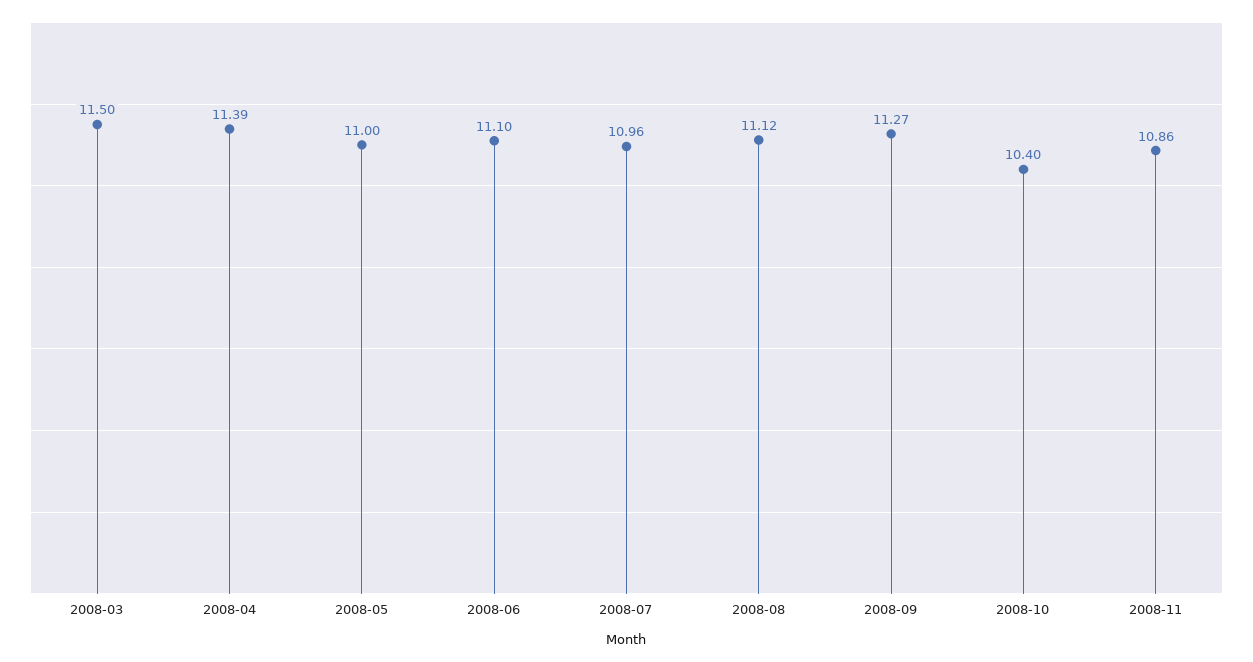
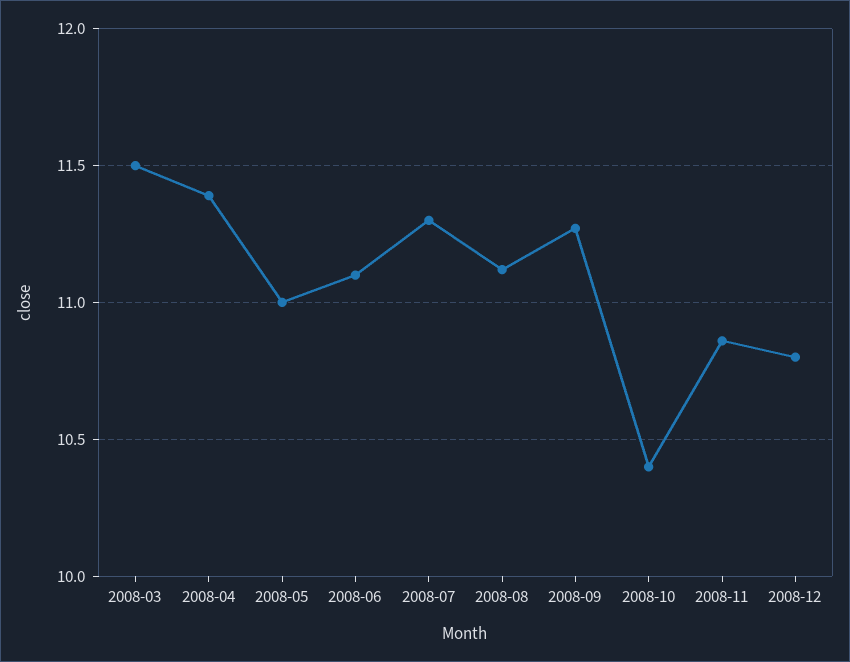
2008-07: 10.96 -> 11.3
2008-12: none -> 10.8

